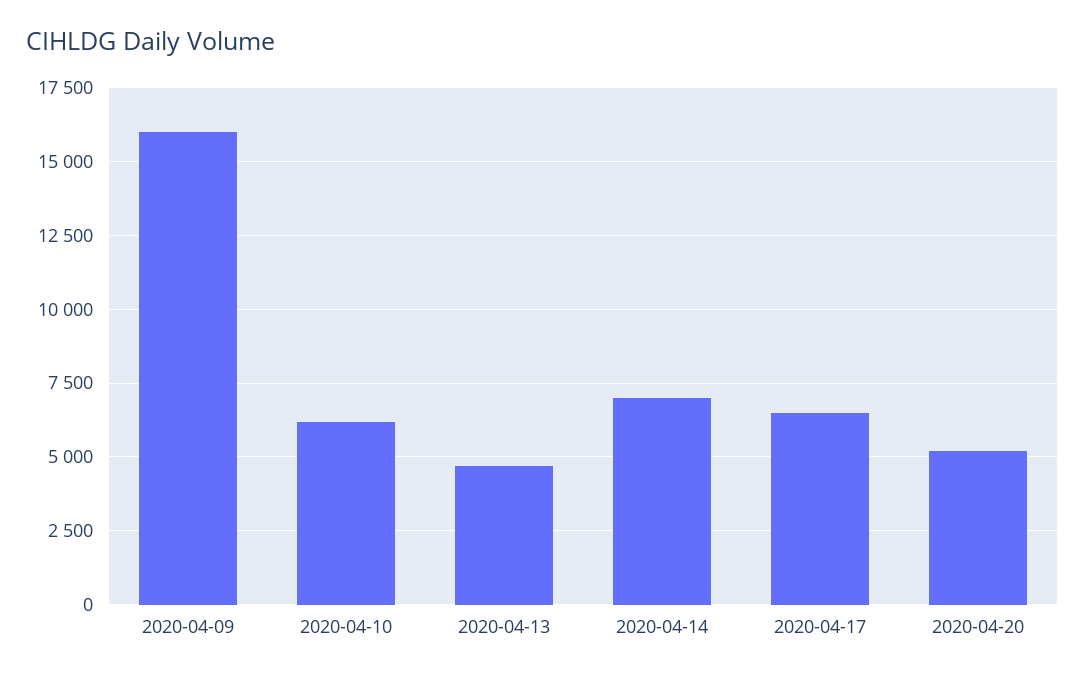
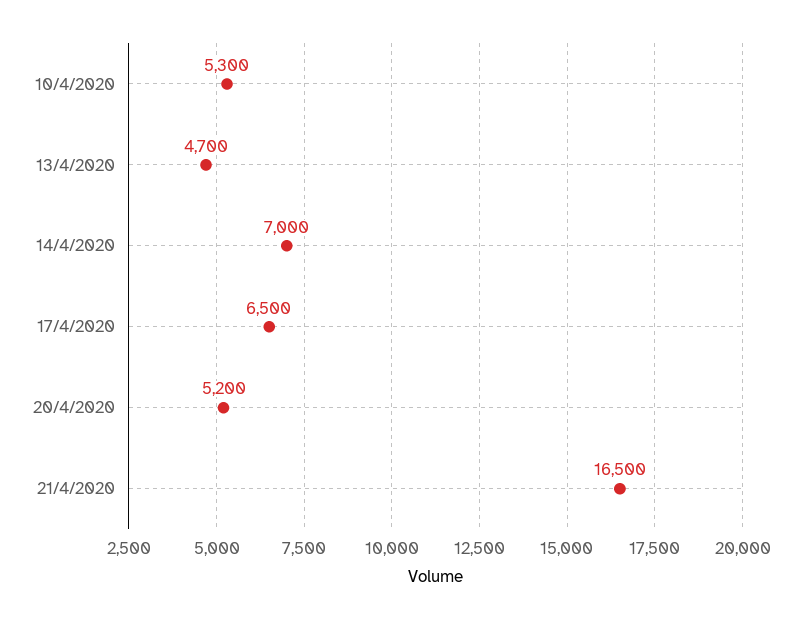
2020-04-09: 16000 -> none
2020-04-10: 6250 -> 5300
21/4/2020: none -> 16500

